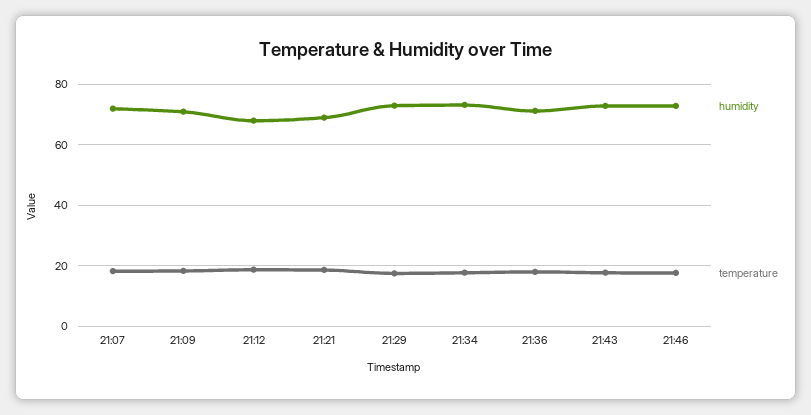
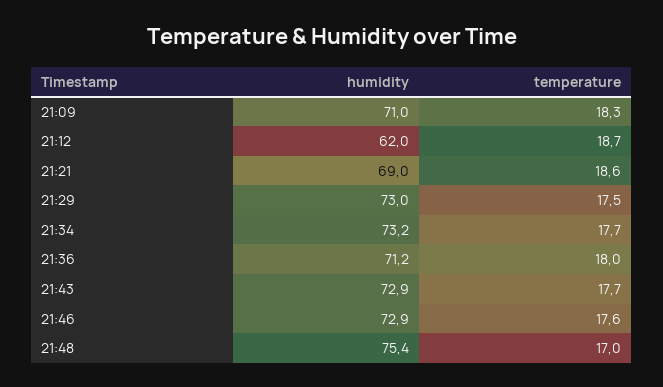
humidity, 21:07: 72 -> none
temperature, 21:07: 18 -> none
humidity, 21:12: 68 -> 62
humidity, 21:48: none -> 75.4
temperature, 21:48: none -> 17

